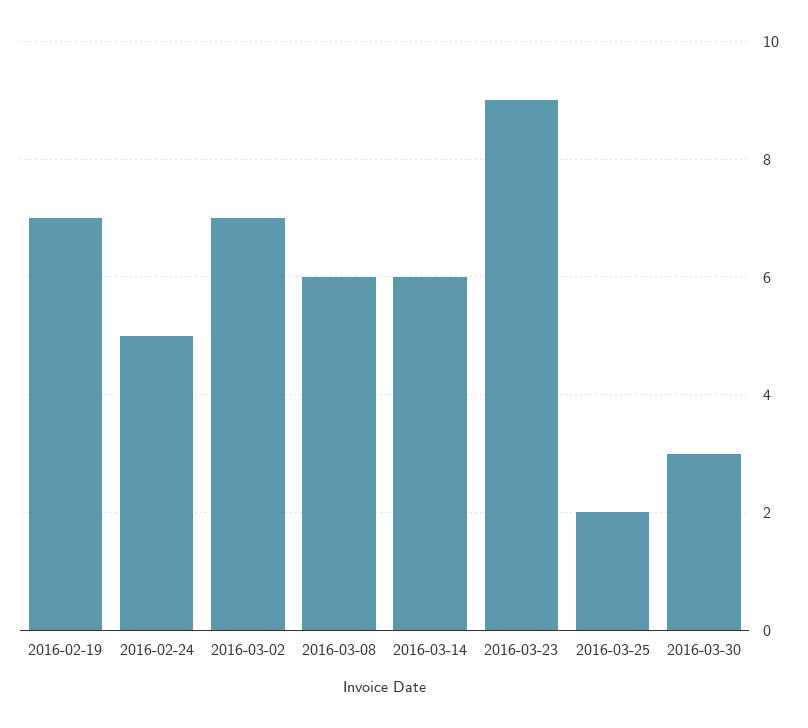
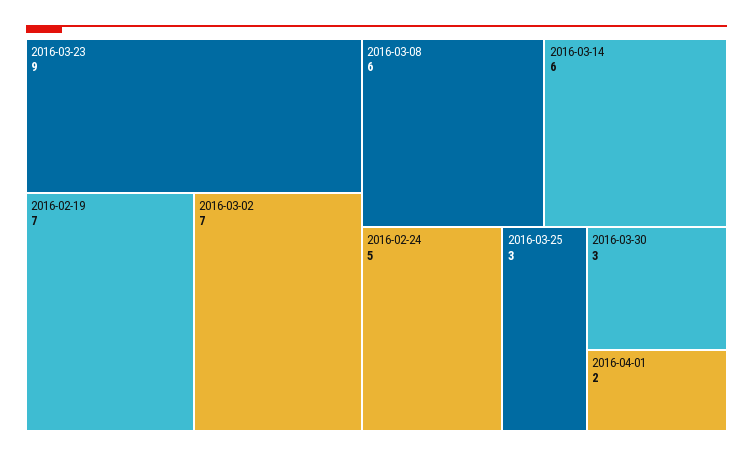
2016-03-25: 2 -> 3
2016-04-01: none -> 2

